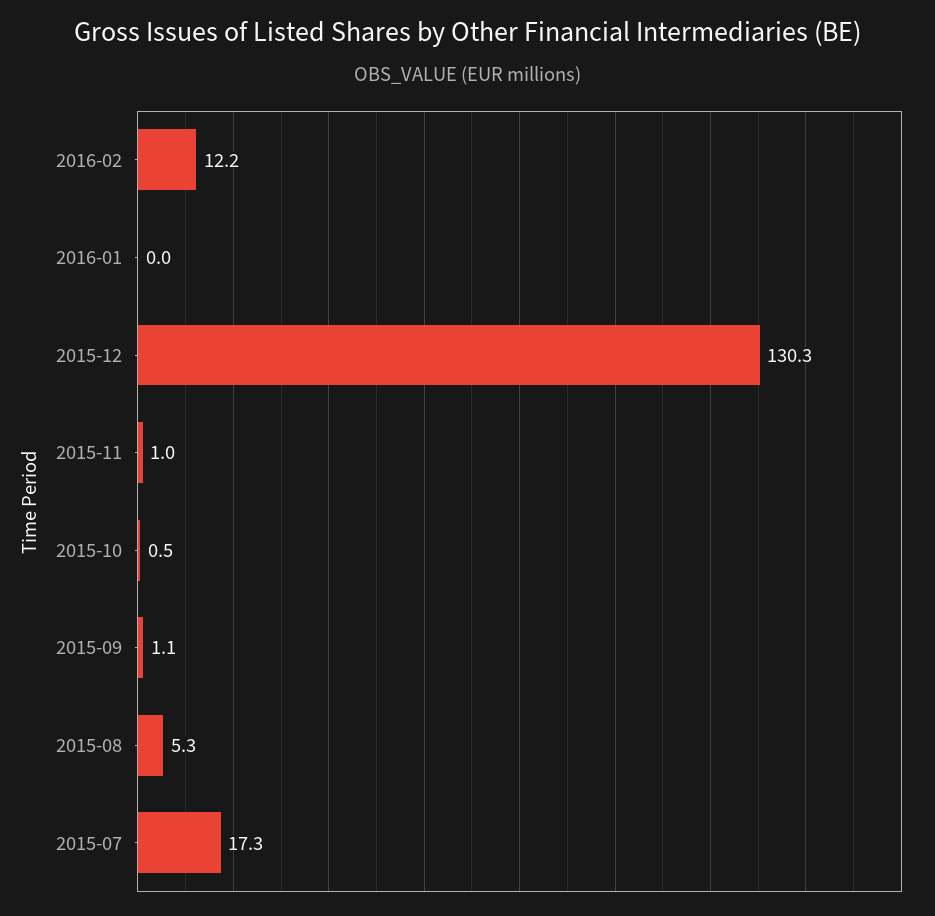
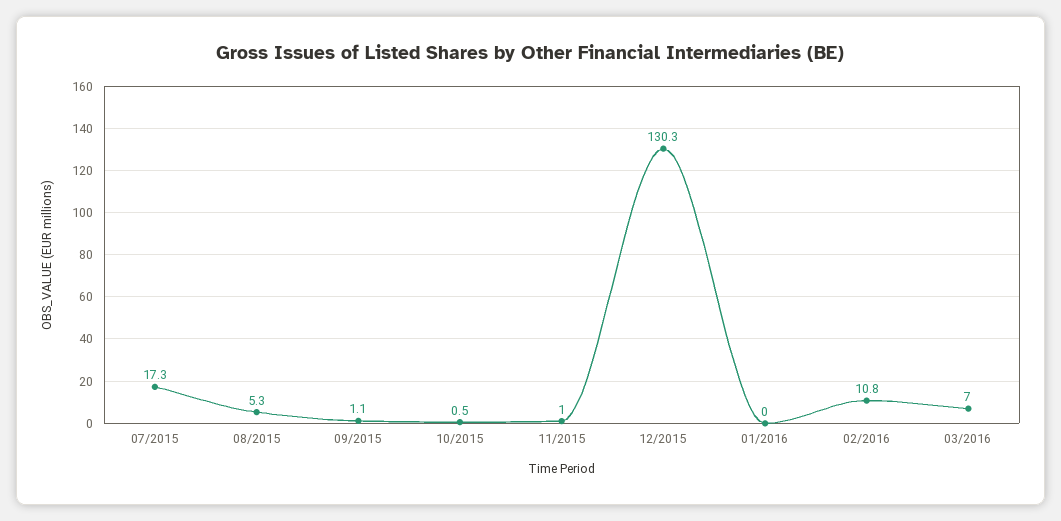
2016-02: 12.2 -> 10.8
03/2016: none -> 7

